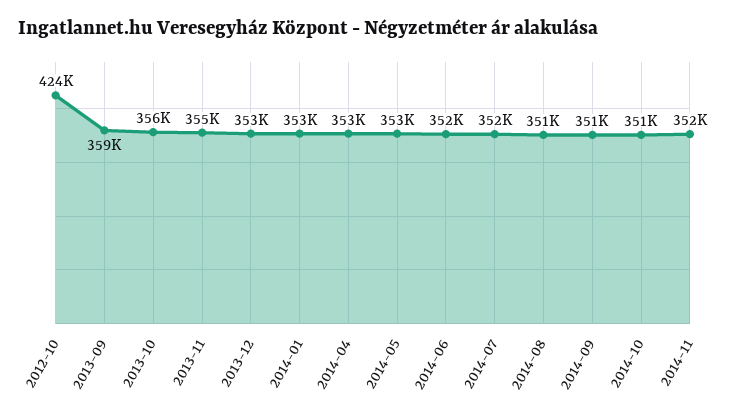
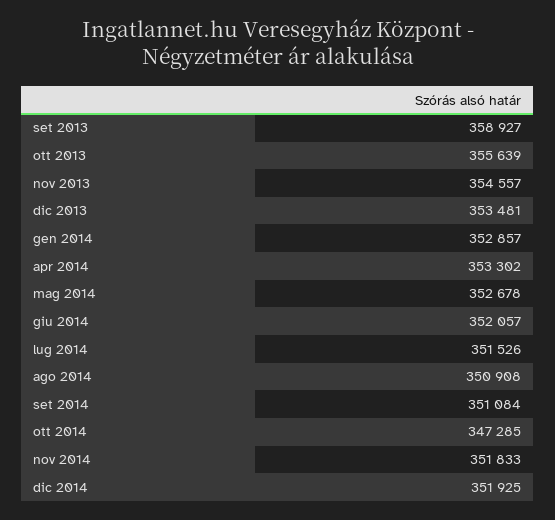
2012-10: 424000 -> none
2014-10: 351000 -> 347285
dic 2014: none -> 351925

